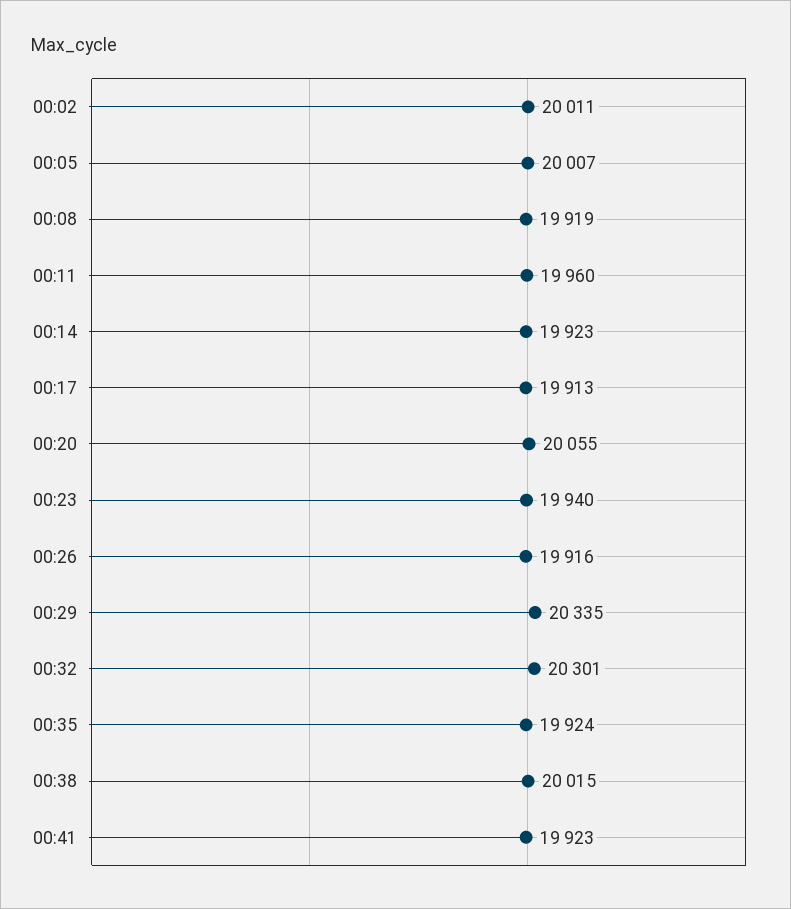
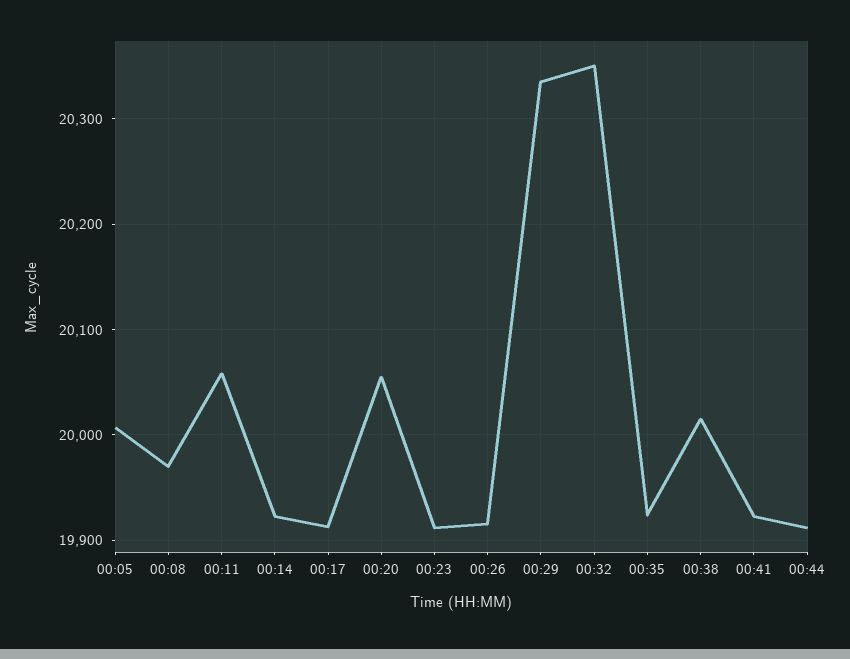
00:02: 20011 -> none
00:08: 19919 -> 19970
00:11: 19960 -> 20060
00:23: 19940 -> 19910
00:32: 20301 -> 20350
00:44: none -> 19910

